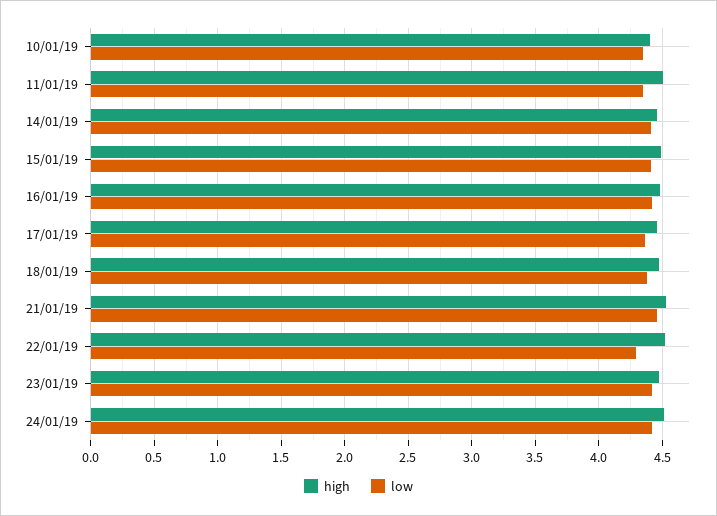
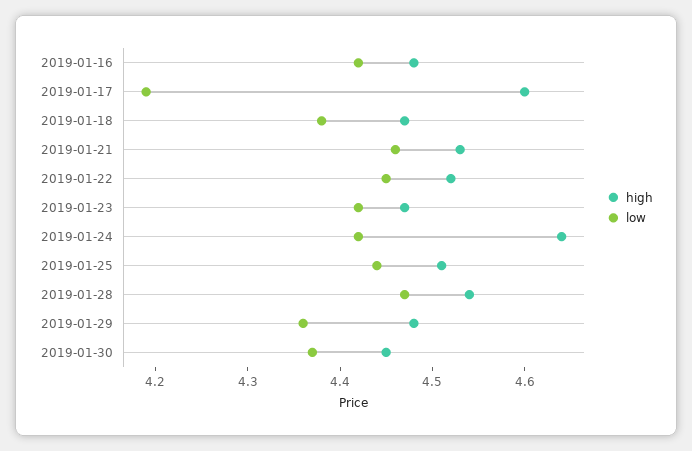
high, 10/01/19: 4.4 -> none
low, 10/01/19: 4.35 -> none
high, 11/01/19: 4.5 -> none
low, 11/01/19: 4.35 -> none
high, 14/01/19: 4.45 -> none
low, 14/01/19: 4.4 -> none
high, 15/01/19: 4.5 -> none
low, 15/01/19: 4.4 -> none
high, 17/01/19: 4.45 -> 4.6
low, 17/01/19: 4.35 -> 4.19
low, 22/01/19: 4.3 -> 4.45
high, 24/01/19: 4.5 -> 4.64
high, 2019-01-25: none -> 4.51
low, 2019-01-25: none -> 4.44
high, 2019-01-28: none -> 4.54
low, 2019-01-28: none -> 4.47
high, 2019-01-29: none -> 4.48
low, 2019-01-29: none -> 4.36
high, 2019-01-30: none -> 4.45
low, 2019-01-30: none -> 4.37

